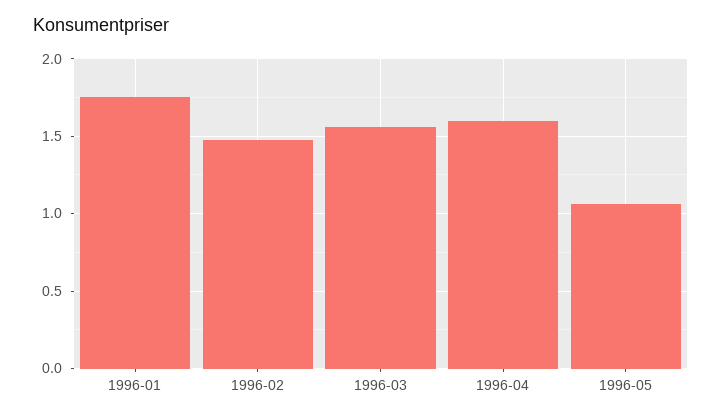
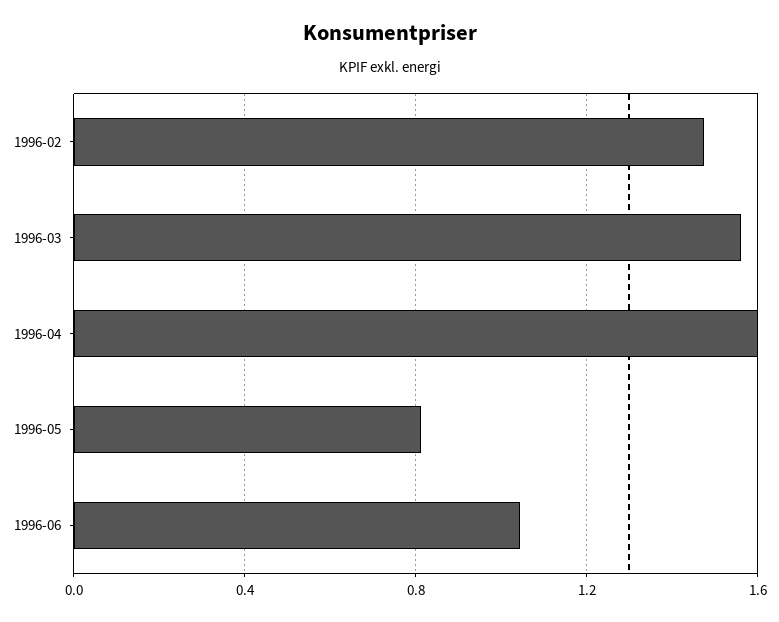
1996-01: 1.75 -> none
1996-05: 1.05 -> 0.8
1996-06: none -> 1.05

